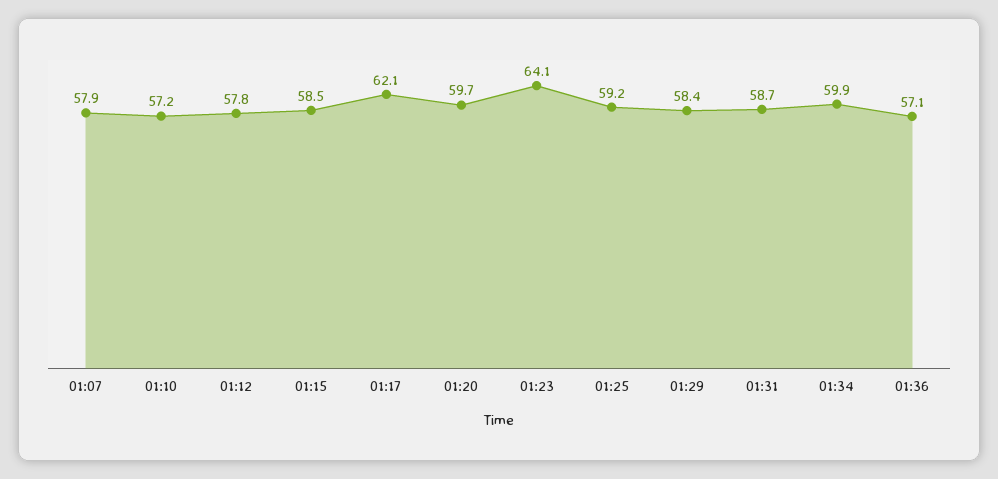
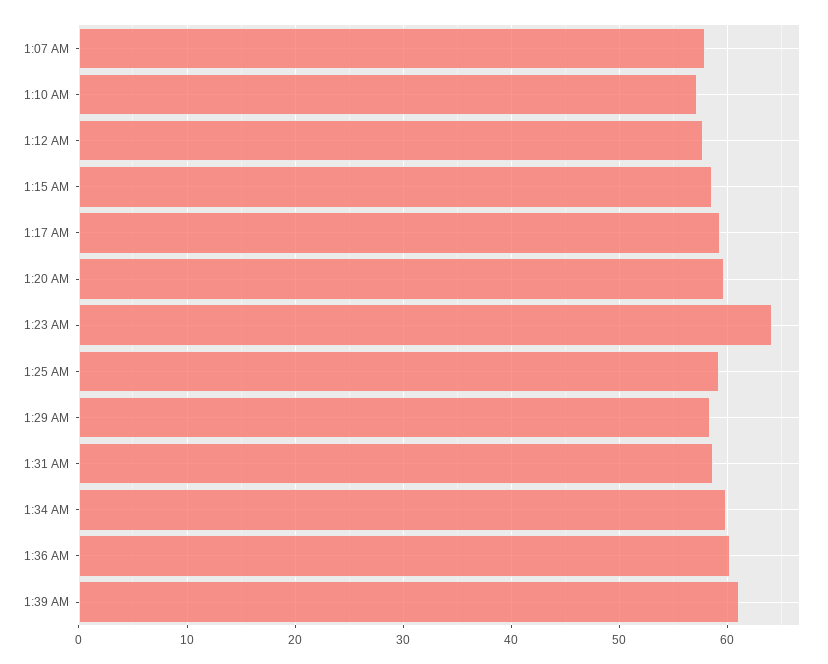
01:17: 62.1 -> 59
01:36: 57.1 -> 60
1:39 AM: none -> 61

